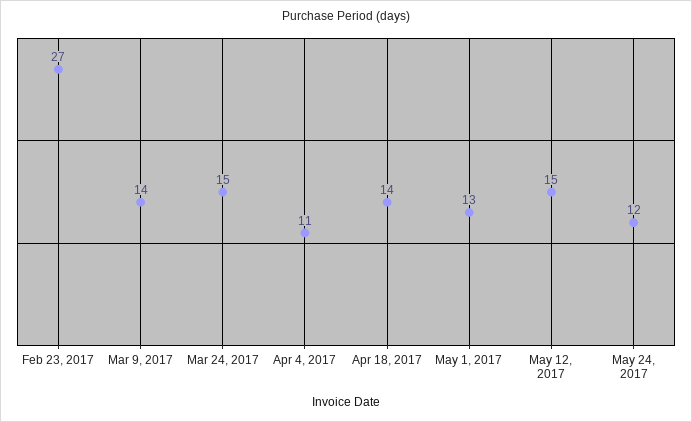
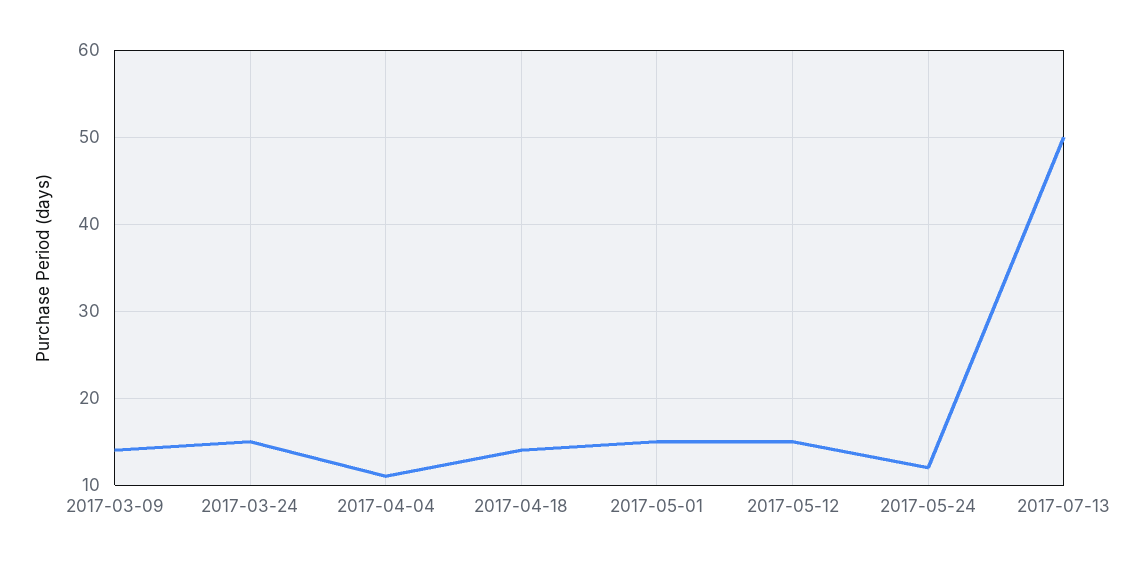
Feb 23, 2017: 27 -> none
May 1, 2017: 13 -> 15
2017-07-13: none -> 50

